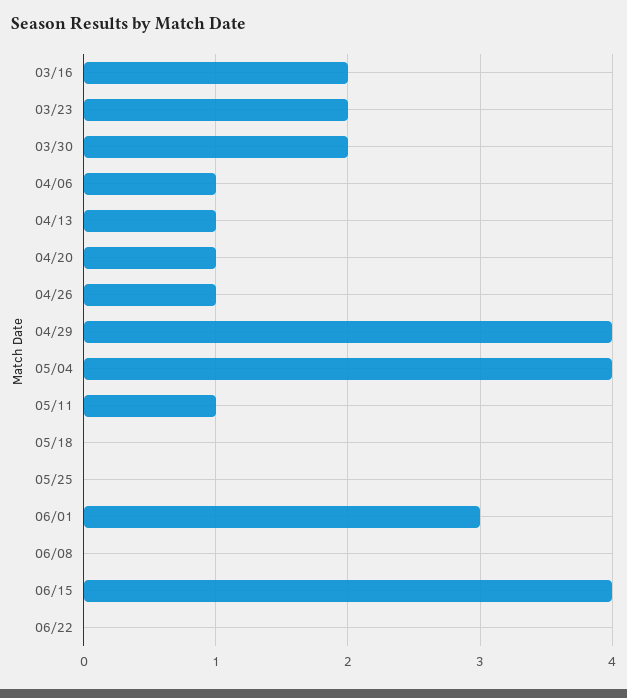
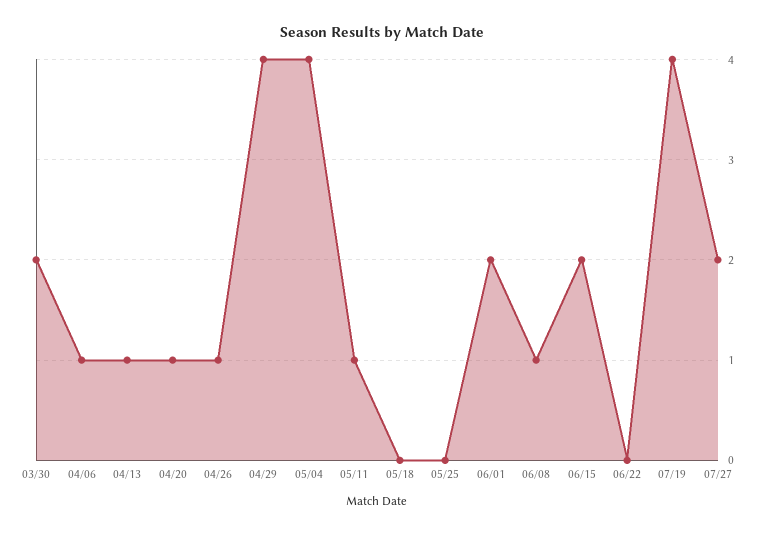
03/16: 2 -> none
03/23: 2 -> none
06/01: 3 -> 2
06/08: 0 -> 1
06/15: 4 -> 2
07/19: none -> 4
07/27: none -> 2

